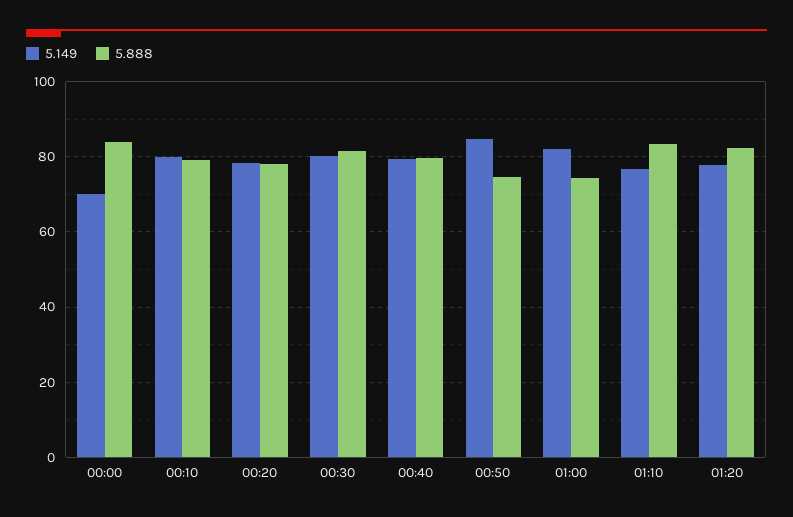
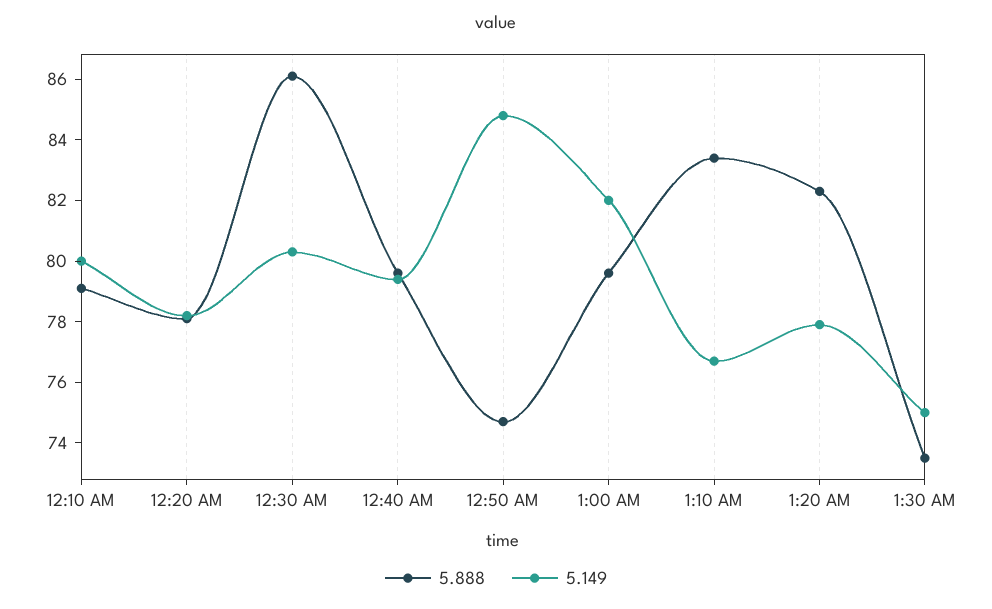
5.149, 00:00: 70 -> none
5.888, 00:00: 84 -> none
5.888, 00:30: 82 -> 86
5.888, 01:00: 74 -> 79.5
5.888, 1:30 AM: none -> 73.5
5.149, 1:30 AM: none -> 75

